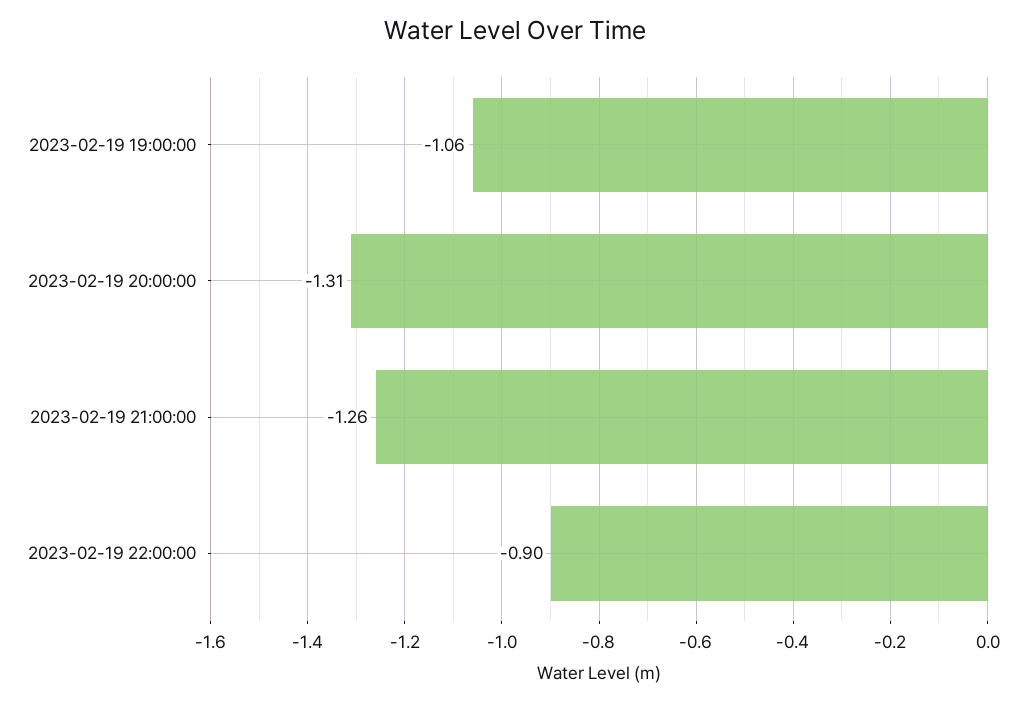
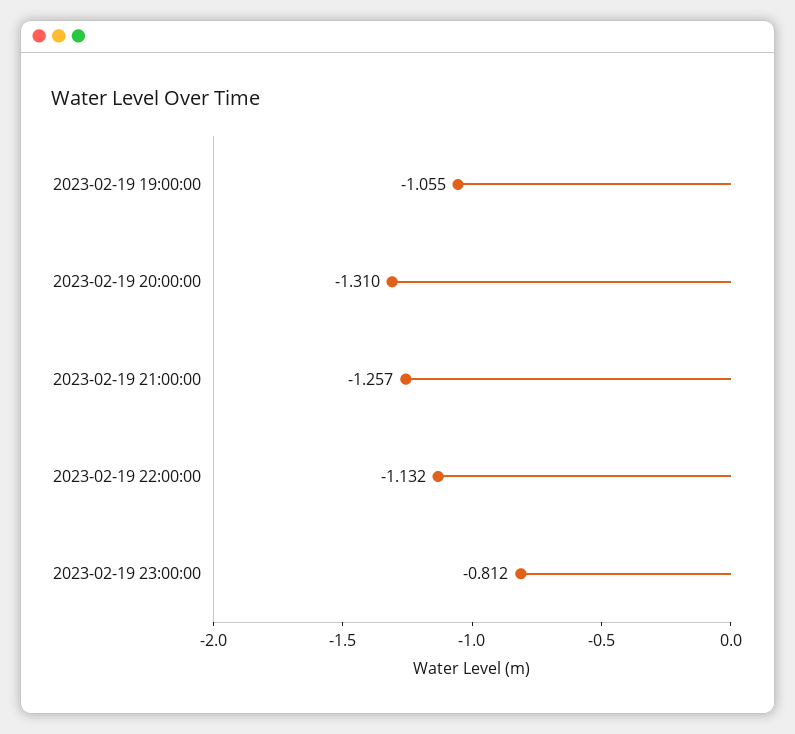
2023-02-19 22:00:00: -0.9 -> -1.132
2023-02-19 23:00:00: none -> -0.812

